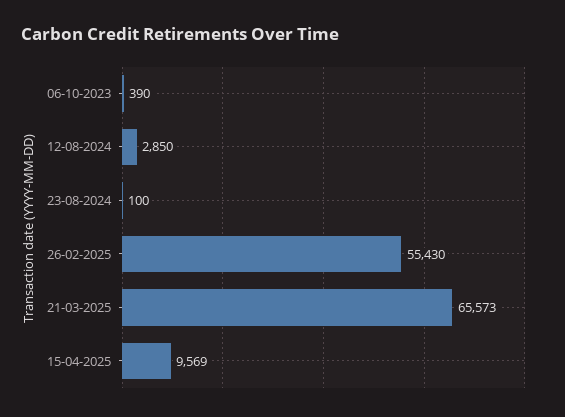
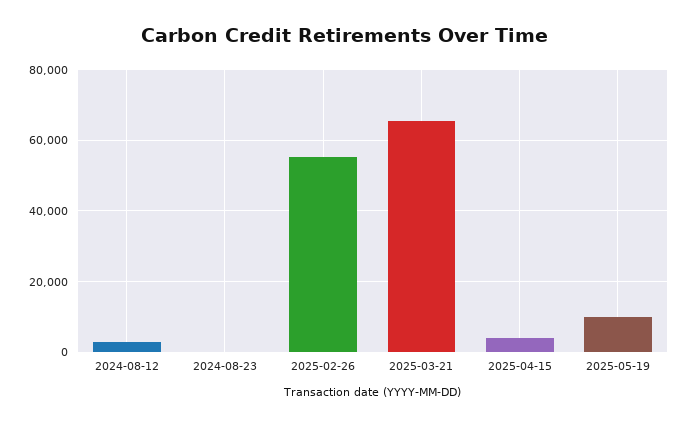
06-10-2023: 390 -> none
15-04-2025: 9569 -> 4000
2025-05-19: none -> 10000

